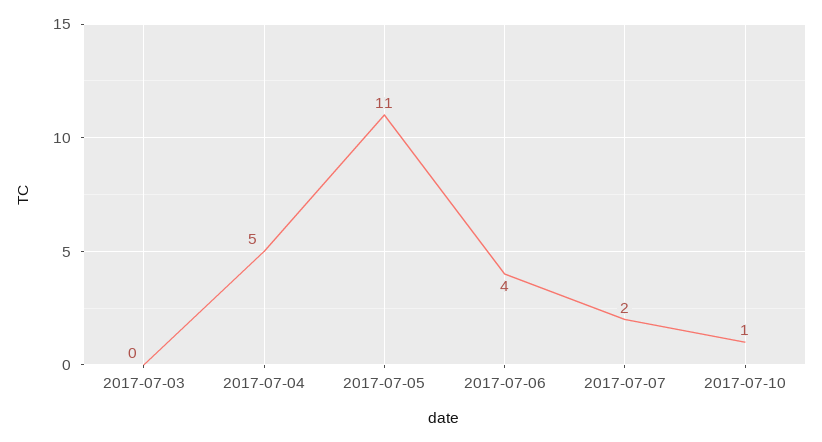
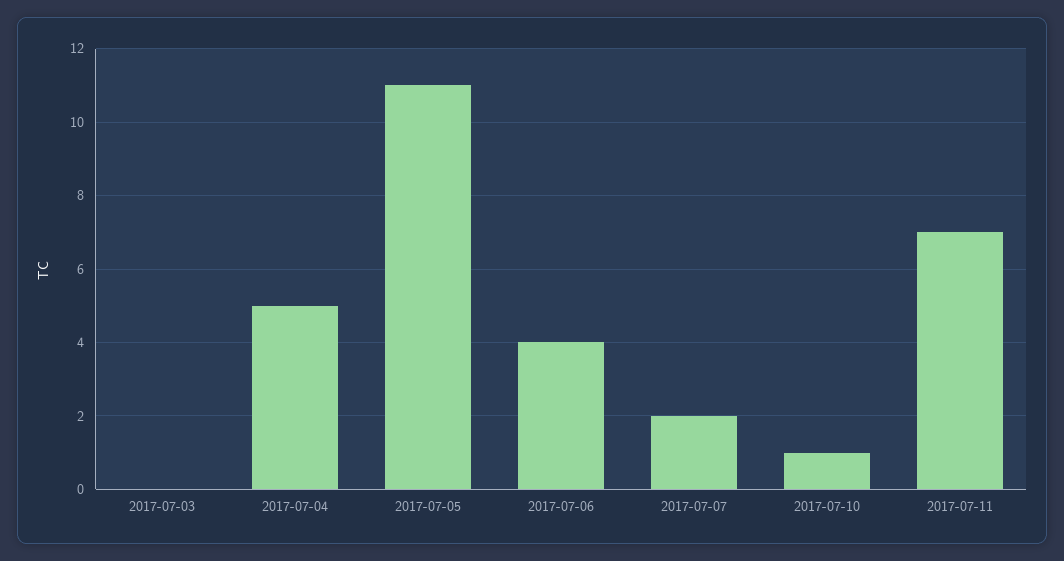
2017-07-11: none -> 7

